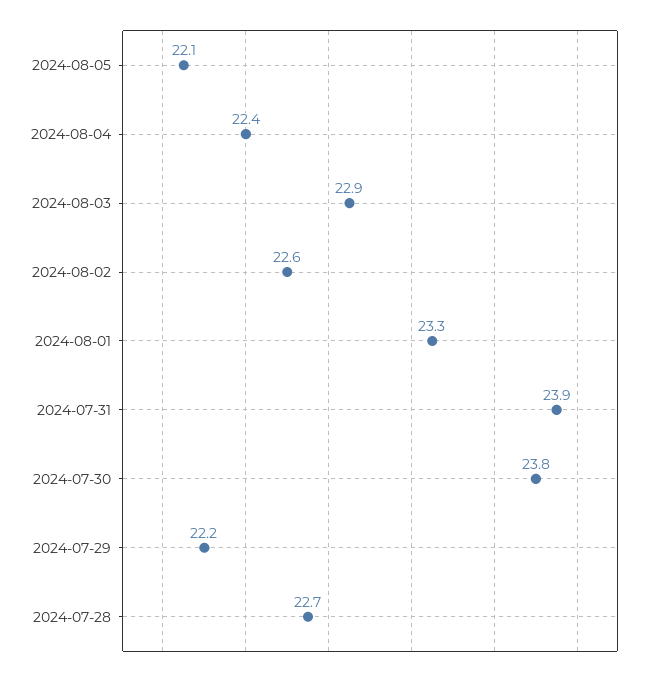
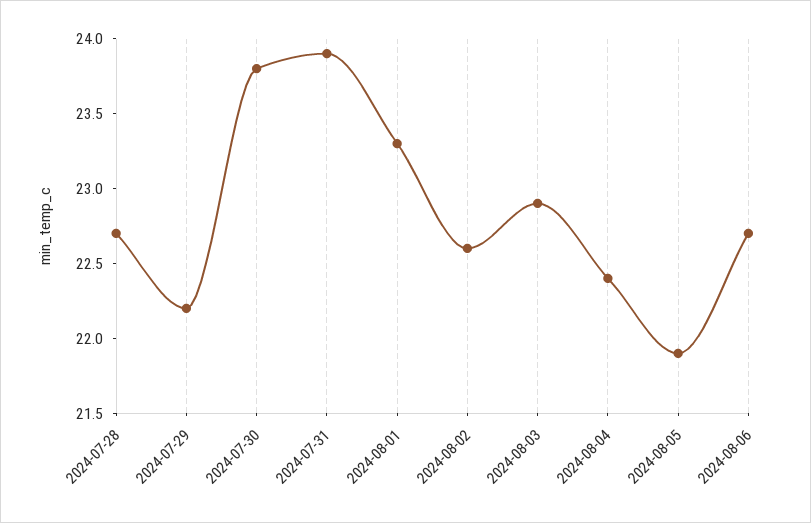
2024-08-05: 22.1 -> 21.9
2024-08-06: none -> 22.7

